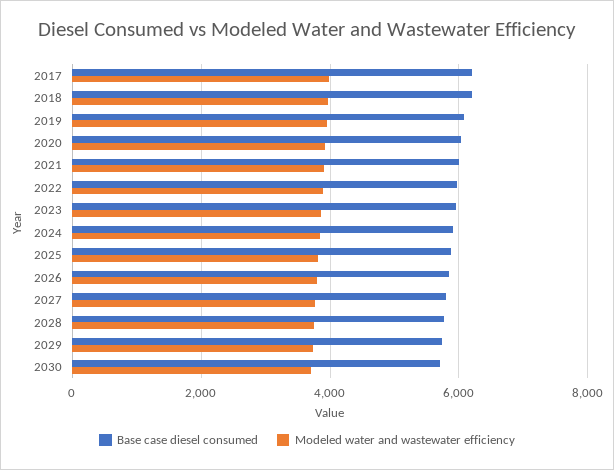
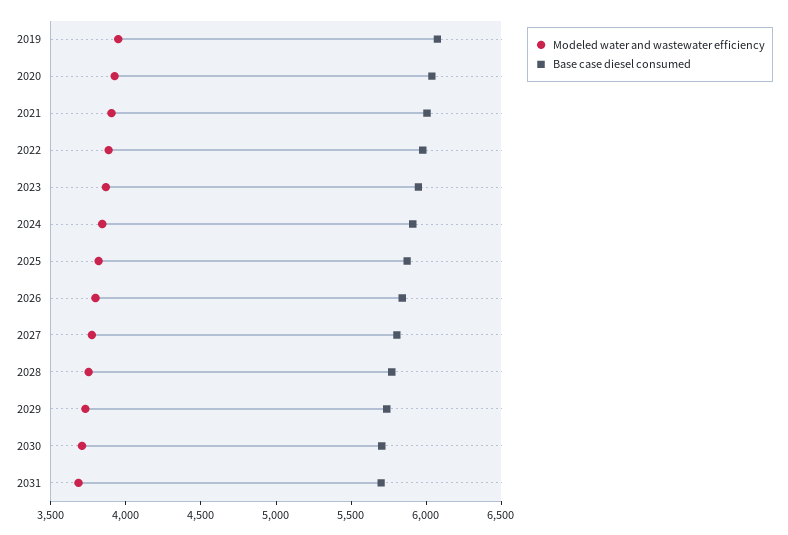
Base case diesel consumed, 2017: 6200 -> none
Modeled water and wastewater efficiency, 2017: 4000 -> none
Base case diesel consumed, 2018: 6200 -> none
Modeled water and wastewater efficiency, 2018: 4000 -> none
Modeled water and wastewater efficiency, 2031: none -> 3700
Base case diesel consumed, 2031: none -> 5700

